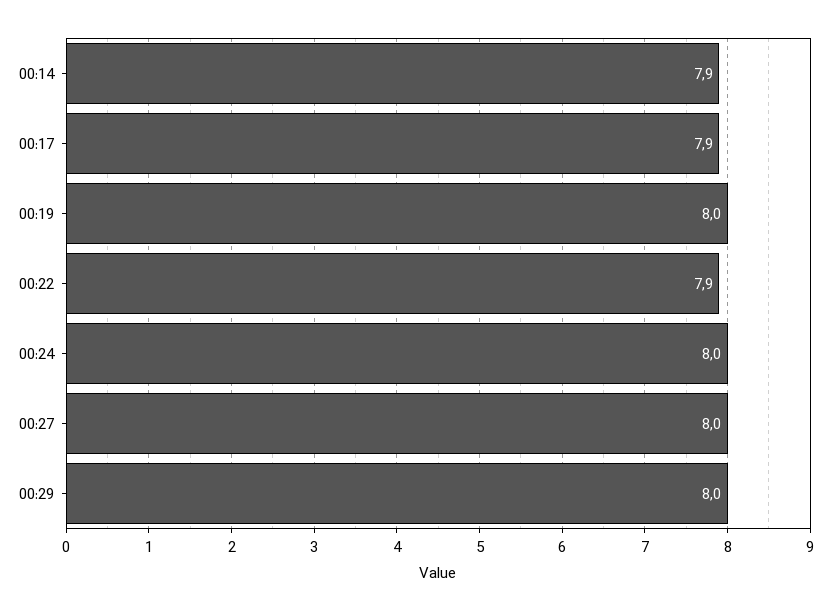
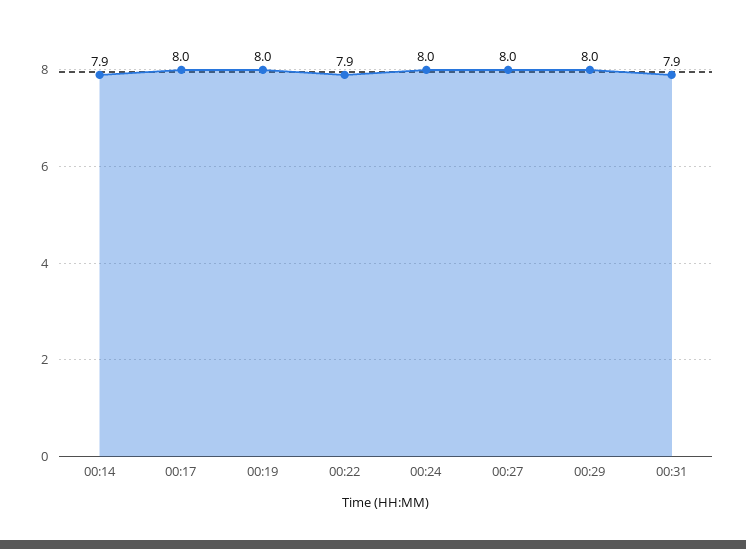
00:17: 7.9 -> 8
00:31: none -> 7.9

